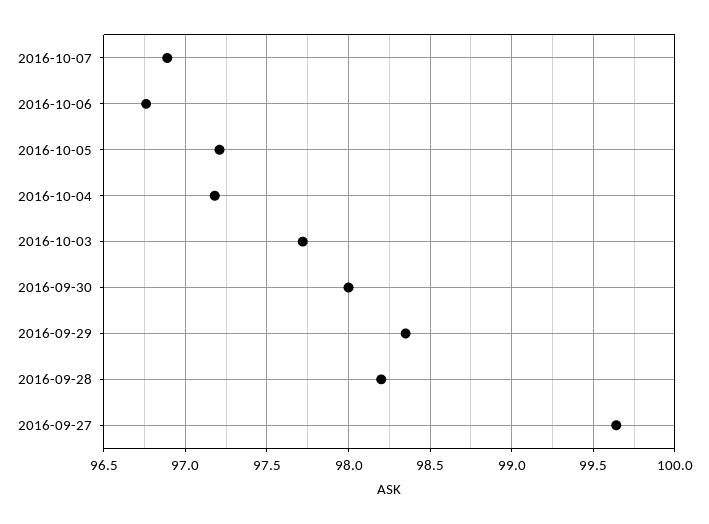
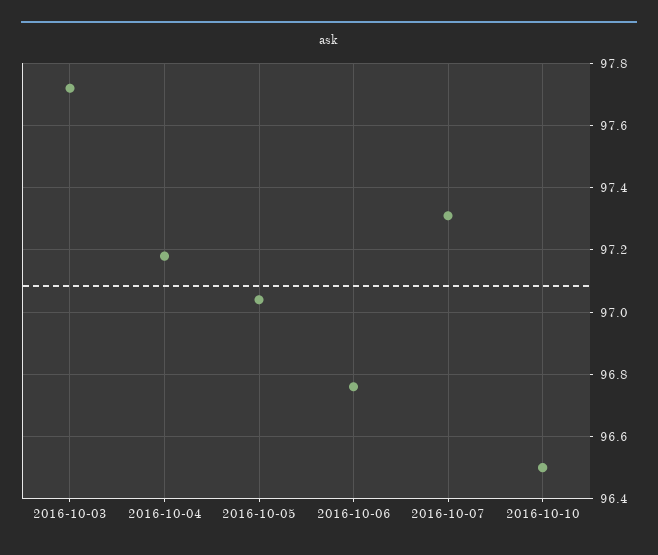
2016-10-07: 96.9 -> 97.3
2016-10-05: 97.2 -> 97.05
2016-09-30: 98 -> none
2016-09-29: 98.35 -> none
2016-09-28: 98.2 -> none
2016-09-27: 99.65 -> none
2016-10-10: none -> 96.5

